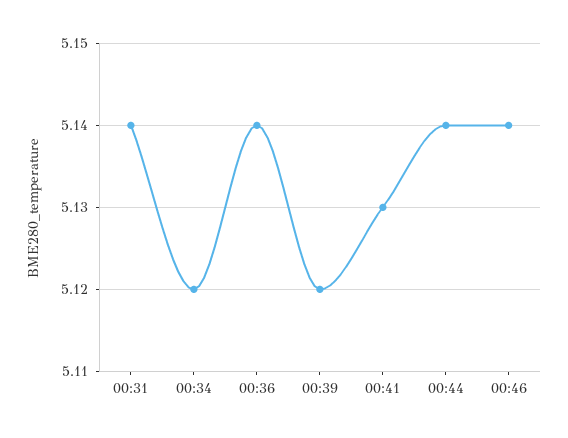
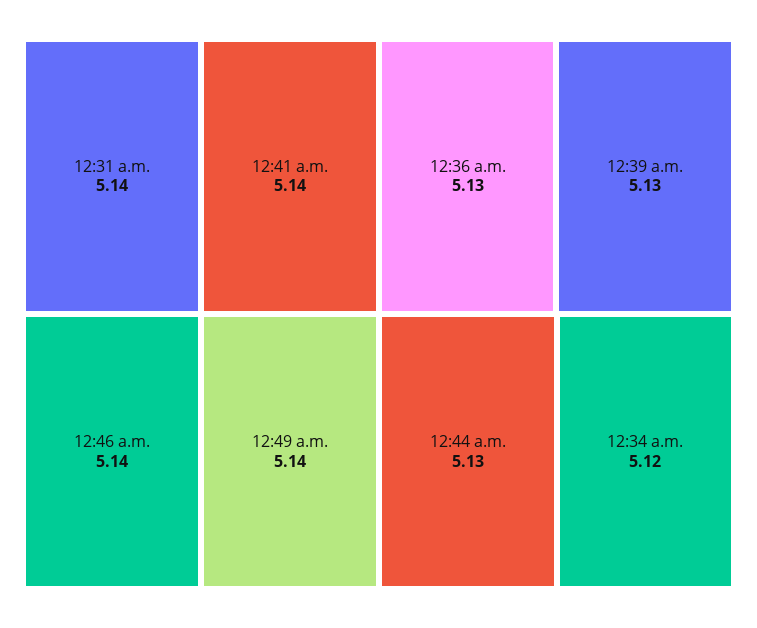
00:36: 5.14 -> 5.13
00:39: 5.12 -> 5.13
00:41: 5.13 -> 5.14
00:44: 5.14 -> 5.13
12:49 a.m.: none -> 5.14

